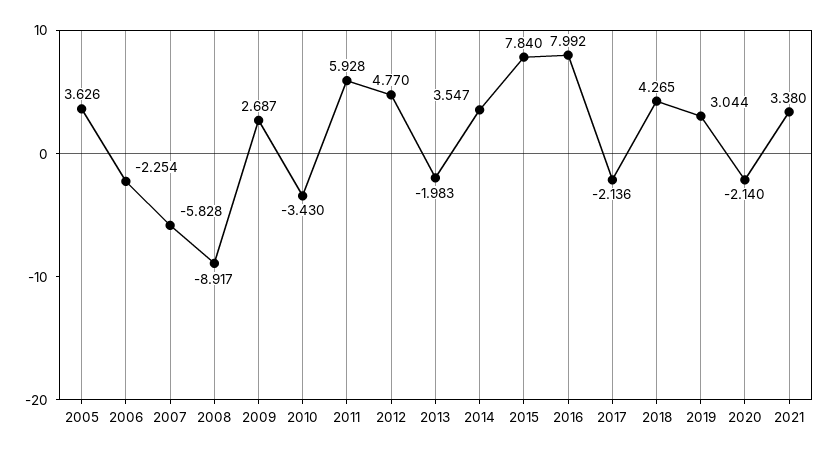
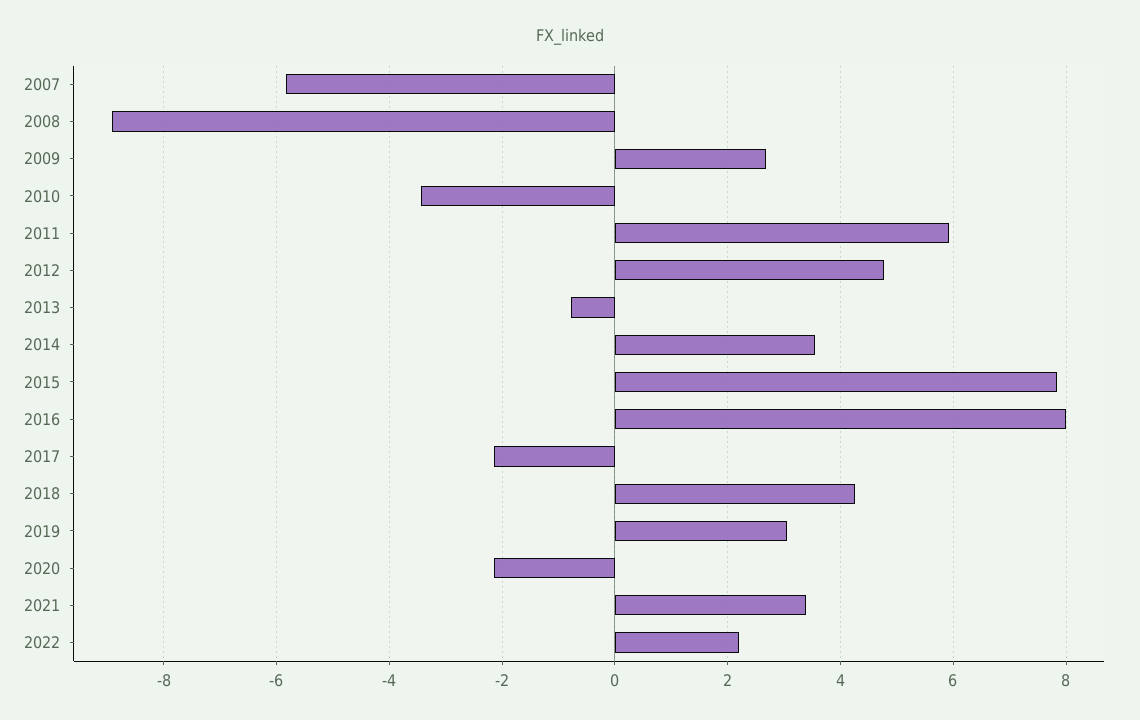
2005: 3.626 -> none
2006: -2.254 -> none
2013: -1.983 -> -0.8
2022: none -> 2.2

